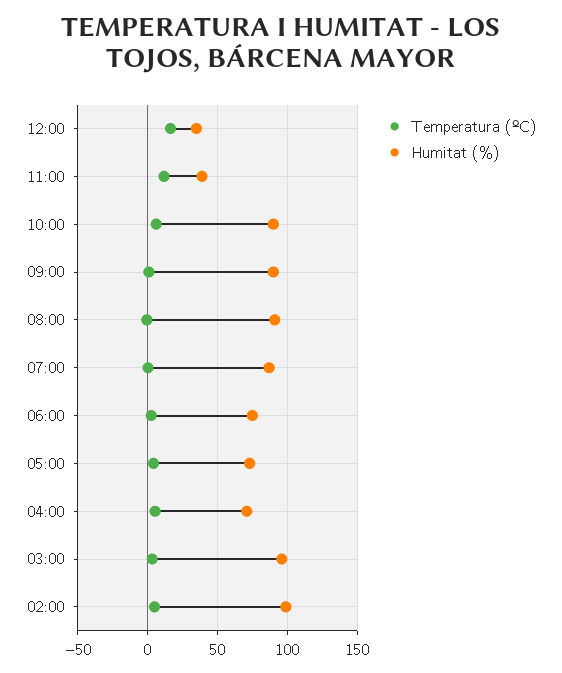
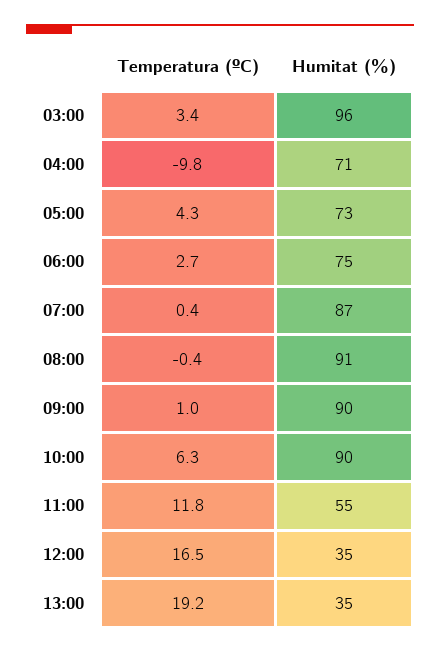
Humitat (%), 11:00: 40 -> 55
Temperatura (ºC), 04:00: 5 -> -9.8
Temperatura (ºC), 02:00: 5 -> none
Humitat (%), 02:00: 100 -> none
Temperatura (ºC), 13:00: none -> 19.2
Humitat (%), 13:00: none -> 35

